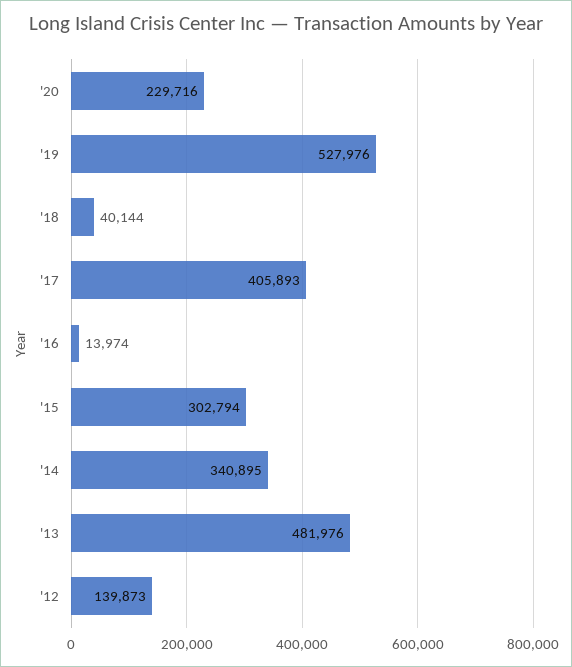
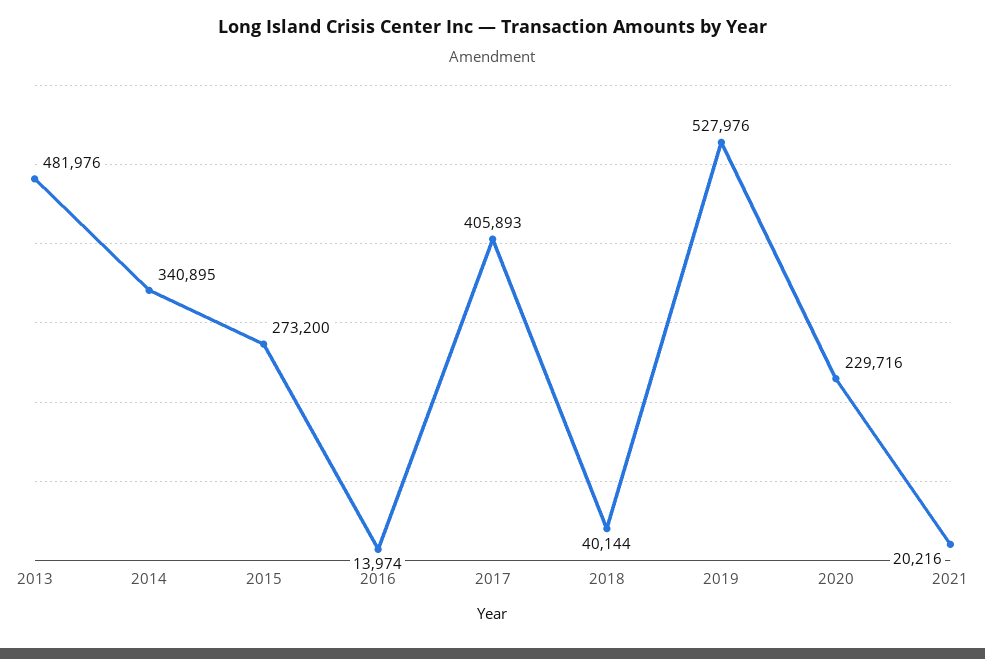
'15: 302794 -> 273200
'12: 139873 -> none
2021: none -> 20216

